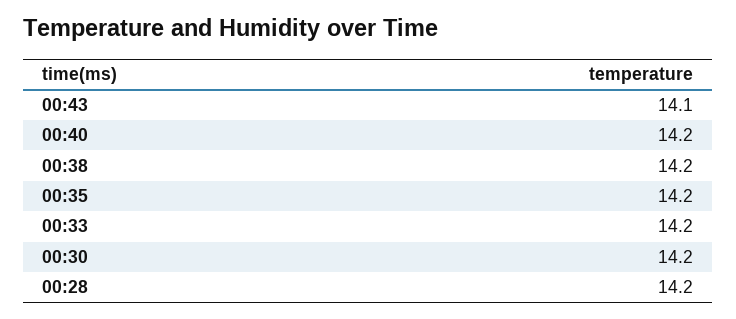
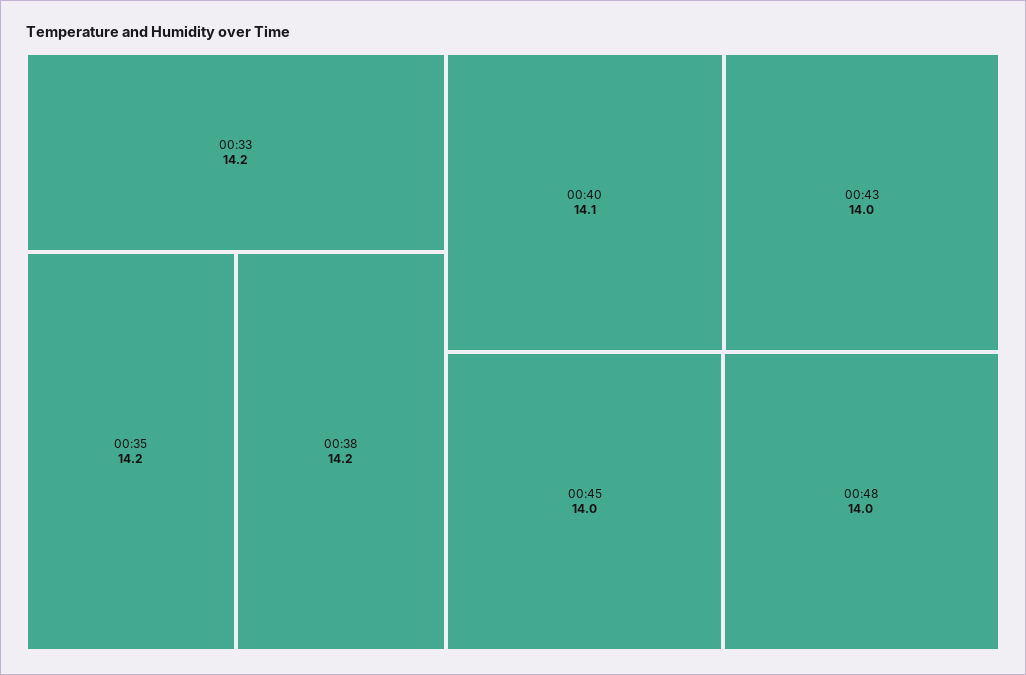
00:43: 14.1 -> 14
00:40: 14.2 -> 14.1
00:30: 14.2 -> none
00:28: 14.2 -> none
00:45: none -> 14
00:48: none -> 14

